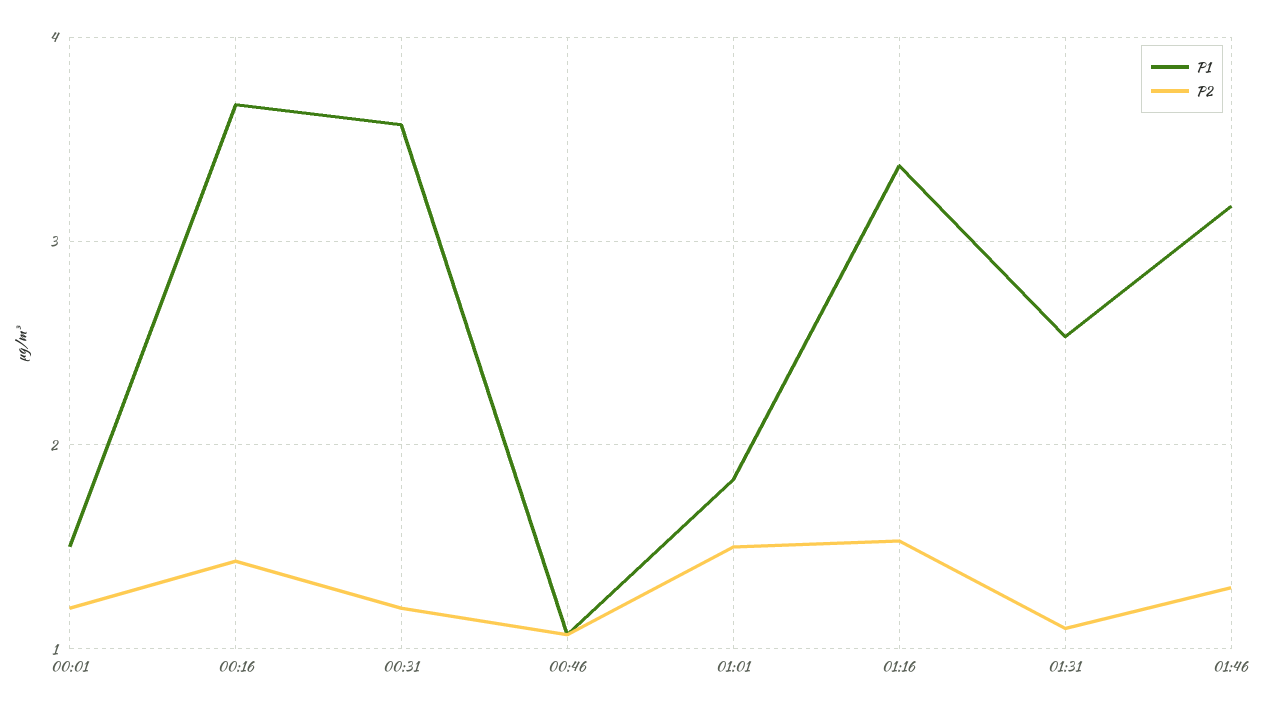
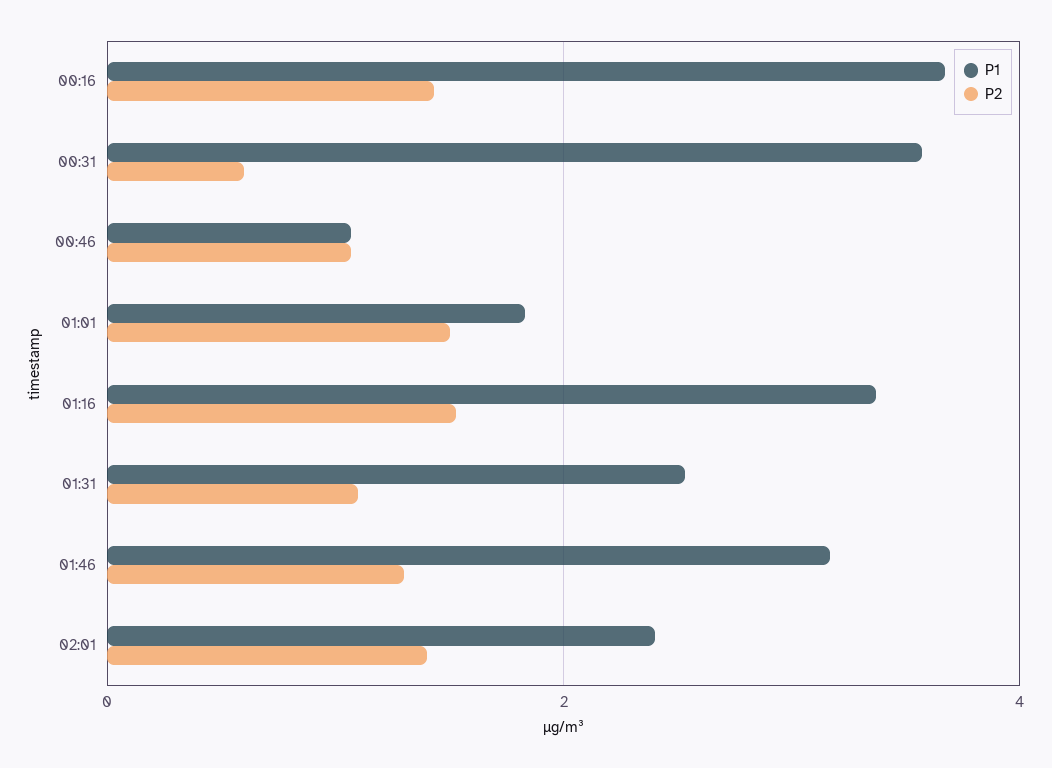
P1, 00:01: 1.5 -> none
P2, 00:01: 1.2 -> none
P2, 00:31: 1.2 -> 0.6
P1, 02:01: none -> 2.4
P2, 02:01: none -> 1.4

